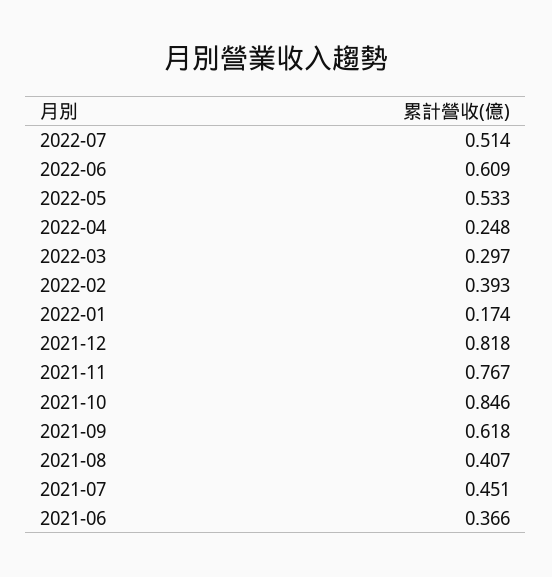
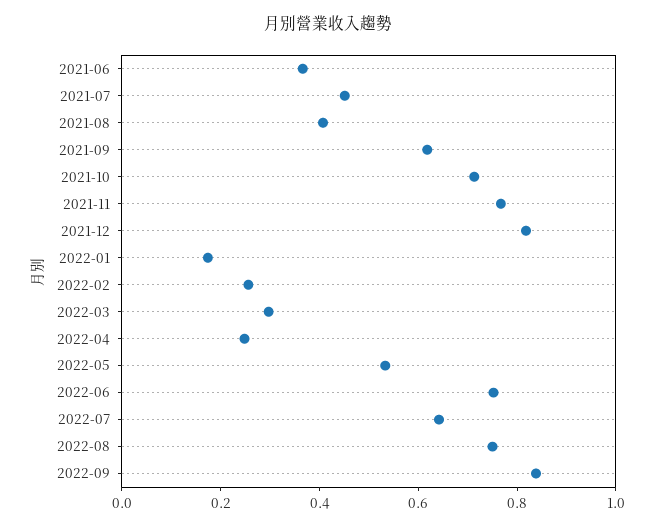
2022-07: 0.514 -> 0.65
2022-06: 0.609 -> 0.75
2022-02: 0.393 -> 0.25
2021-10: 0.846 -> 0.7
2022-08: none -> 0.75
2022-09: none -> 0.85

